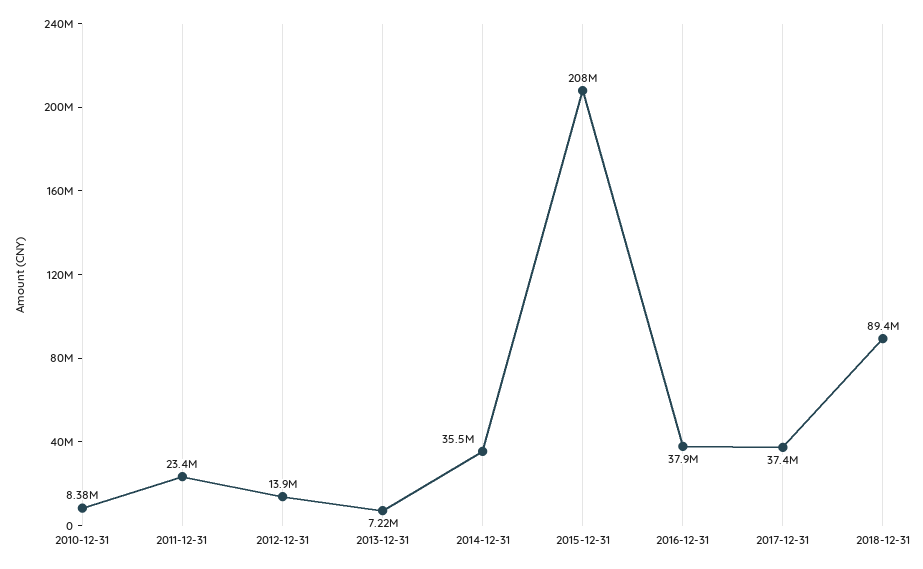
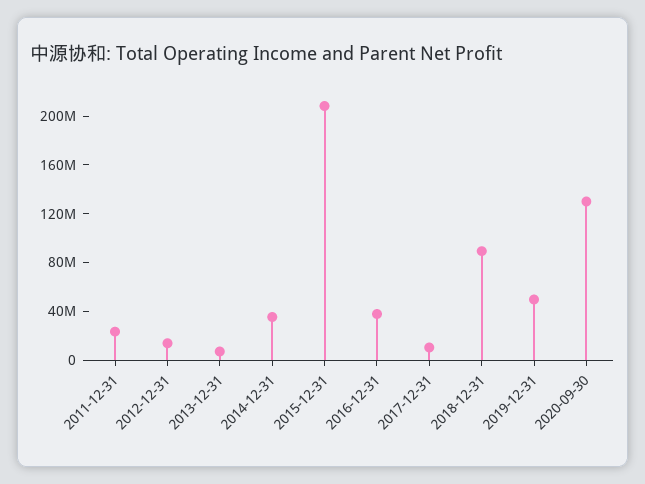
2010-12-31: 8380000 -> none
2017-12-31: 37400000 -> 10000000
2019-12-31: none -> 50000000
2020-09-30: none -> 130000000

